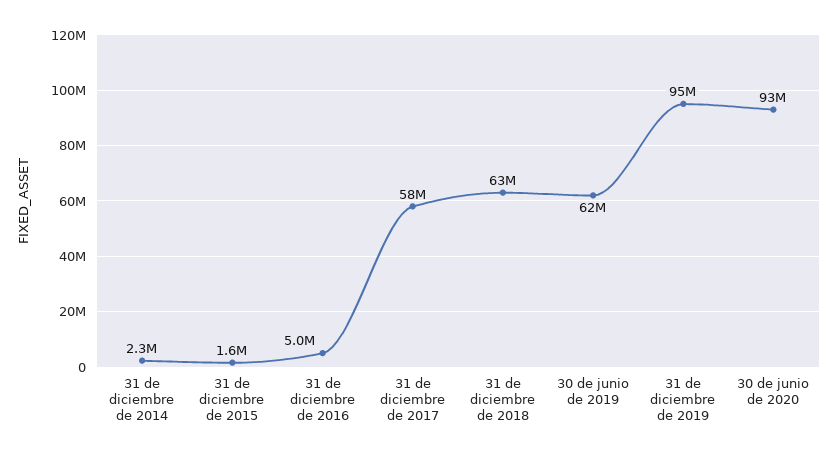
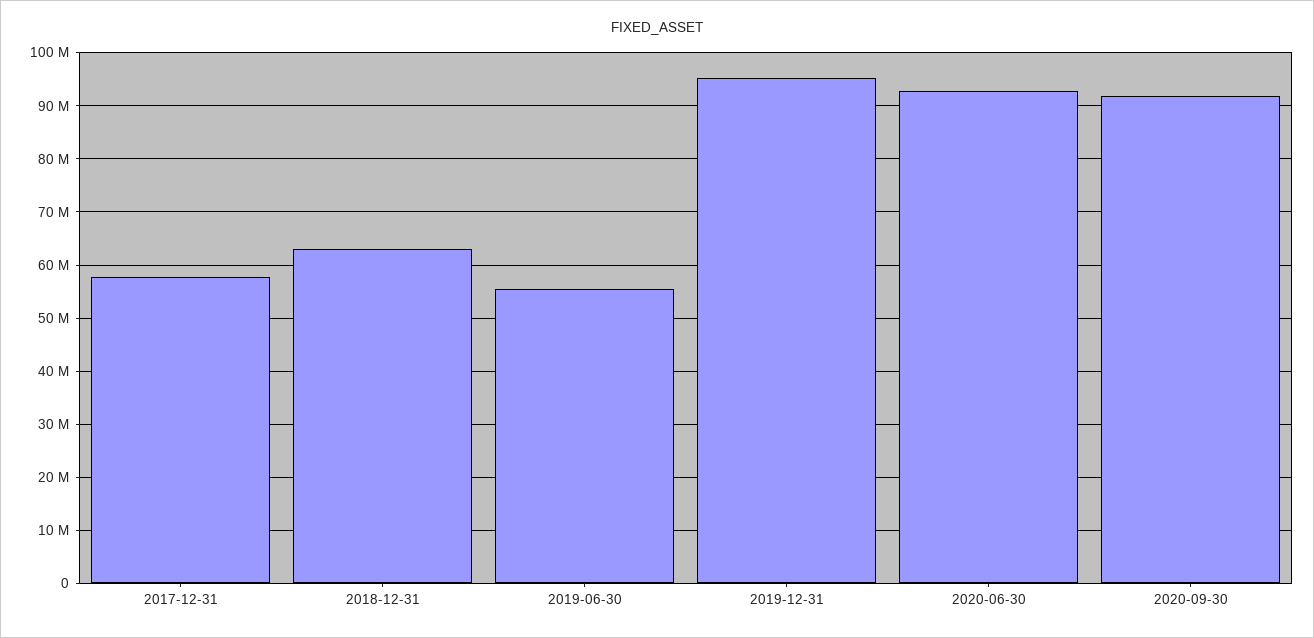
31 de diciembre de 2014: 2300000 -> none
31 de diciembre de 2015: 1600000 -> none
31 de diciembre de 2016: 5000000 -> none
30 de junio de 2019: 62000000 -> 56000000
2020-09-30: none -> 92000000

